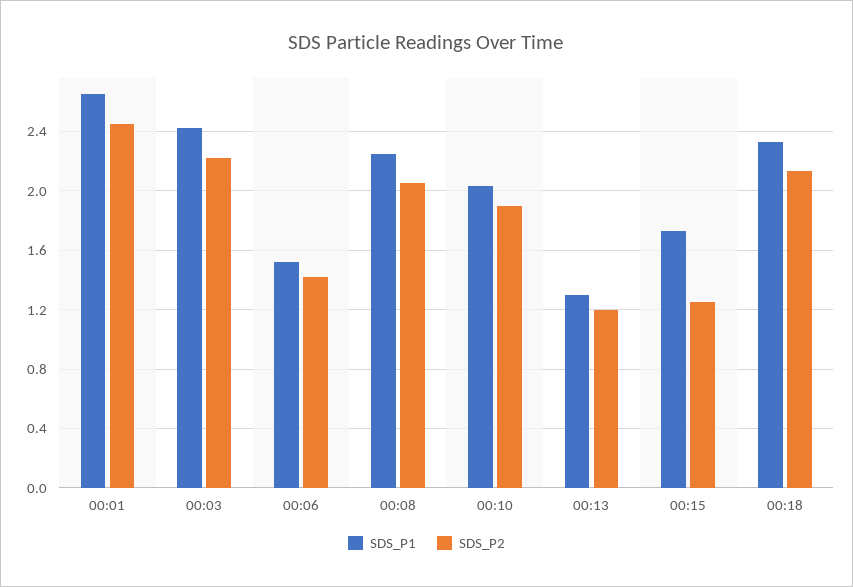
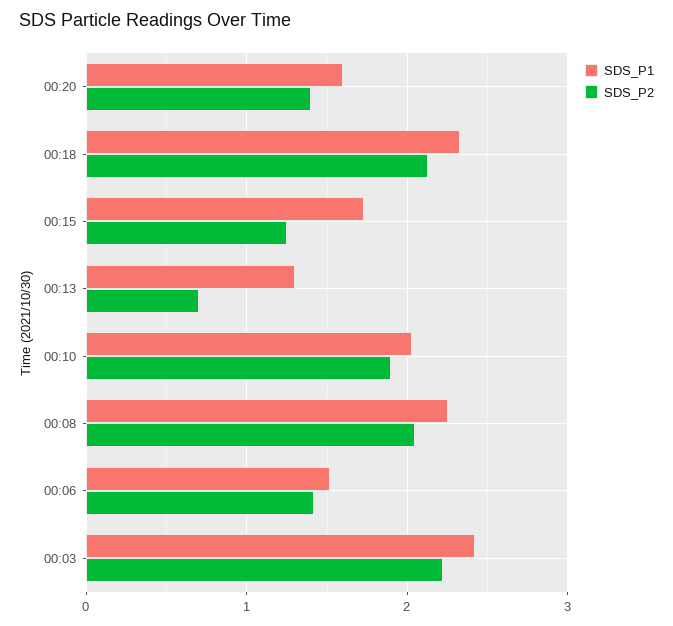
SDS_P1, 00:01: 2.65 -> none
SDS_P2, 00:01: 2.45 -> none
SDS_P2, 00:13: 1.2 -> 0.7
SDS_P1, 00:20: none -> 1.6
SDS_P2, 00:20: none -> 1.4

